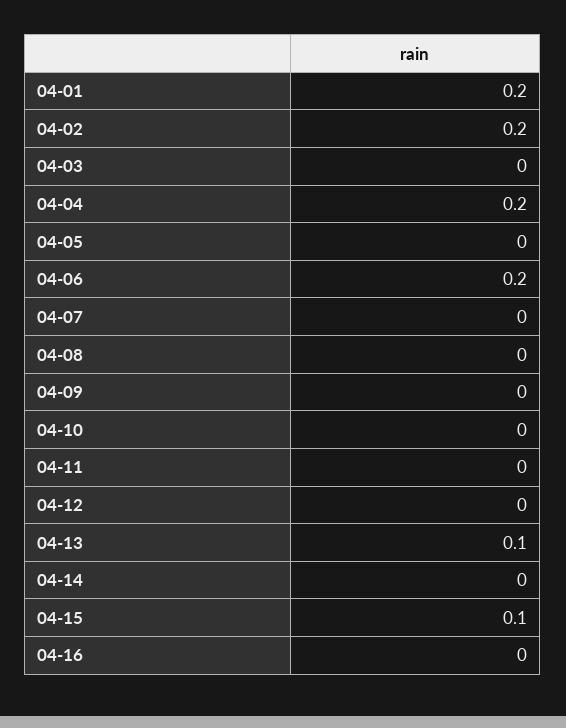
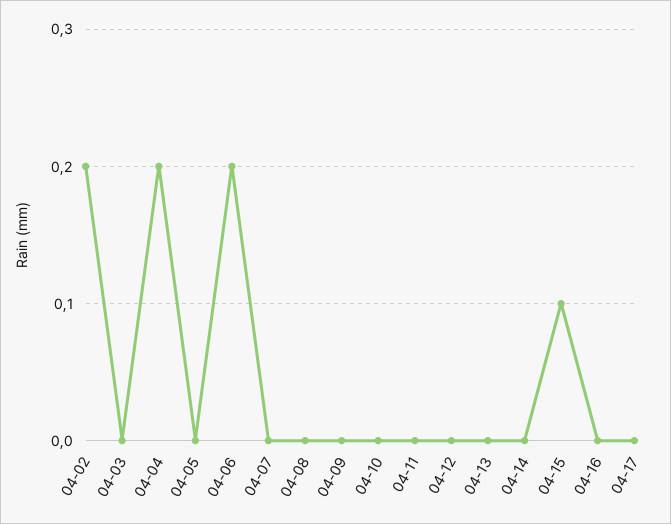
04-01: 0.2 -> none
04-13: 0.1 -> 0
04-17: none -> 0

